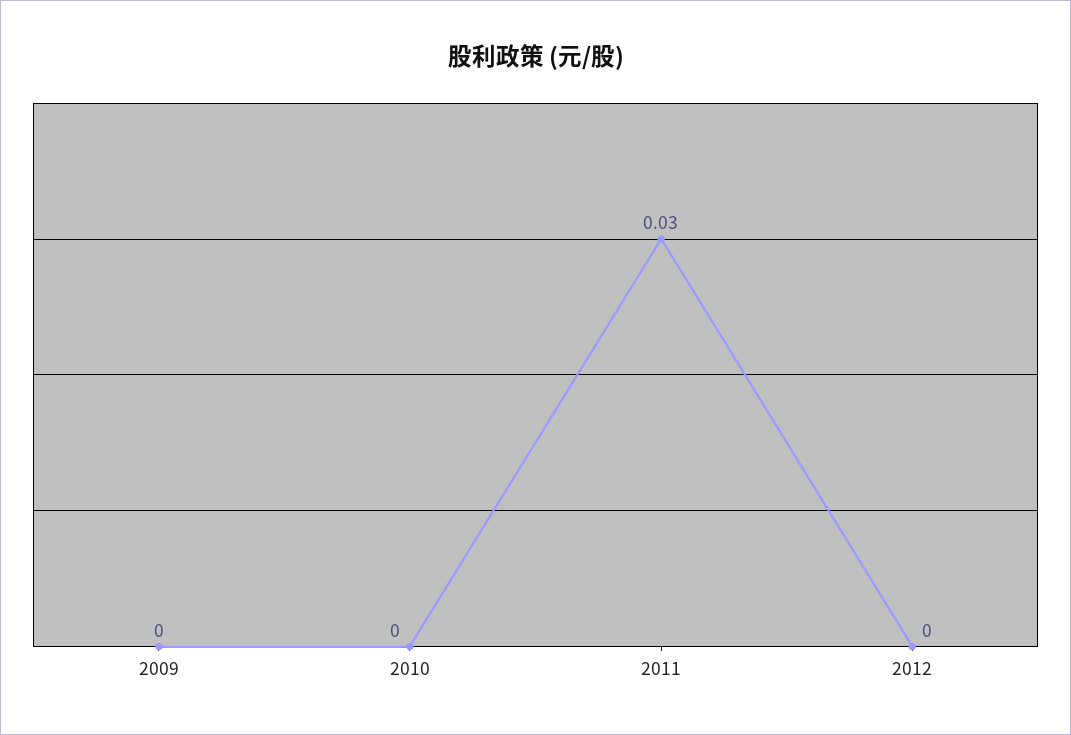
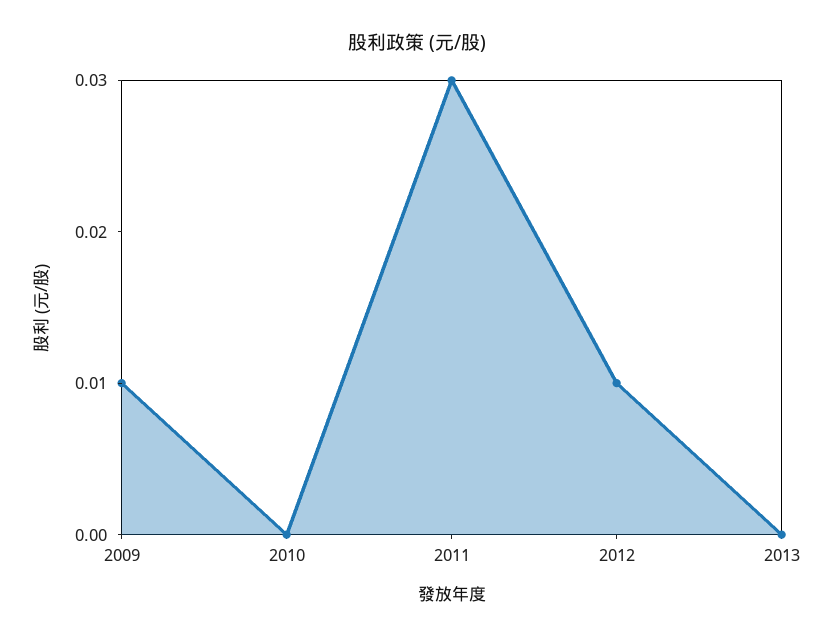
2009: 0 -> 0.01
2012: 0 -> 0.01
2013: none -> 0

